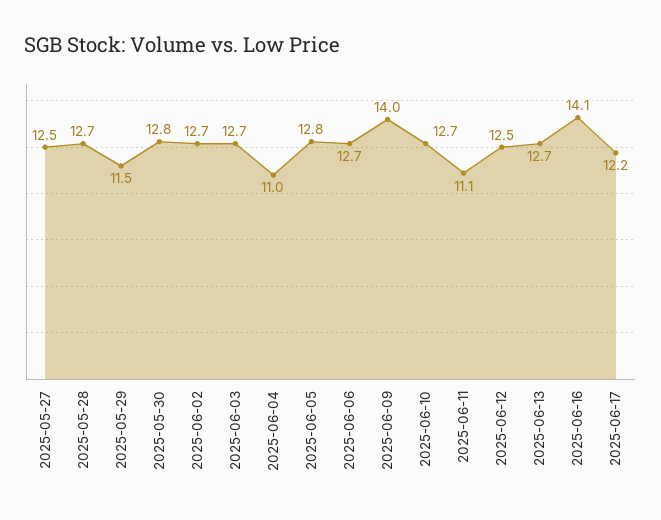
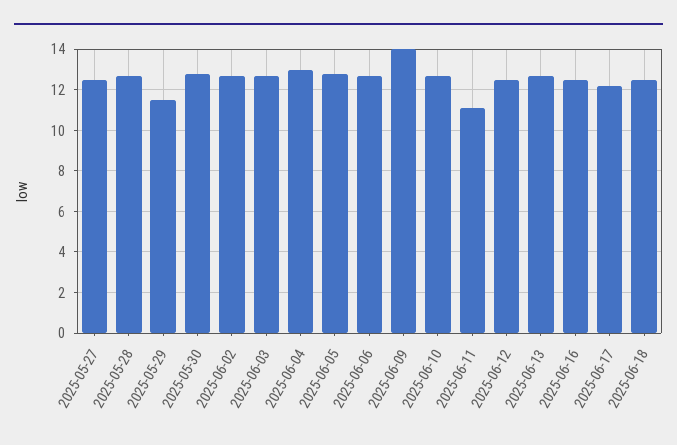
2025-06-04: 11 -> 13
2025-06-16: 14.1 -> 12.5
2025-06-18: none -> 12.5

